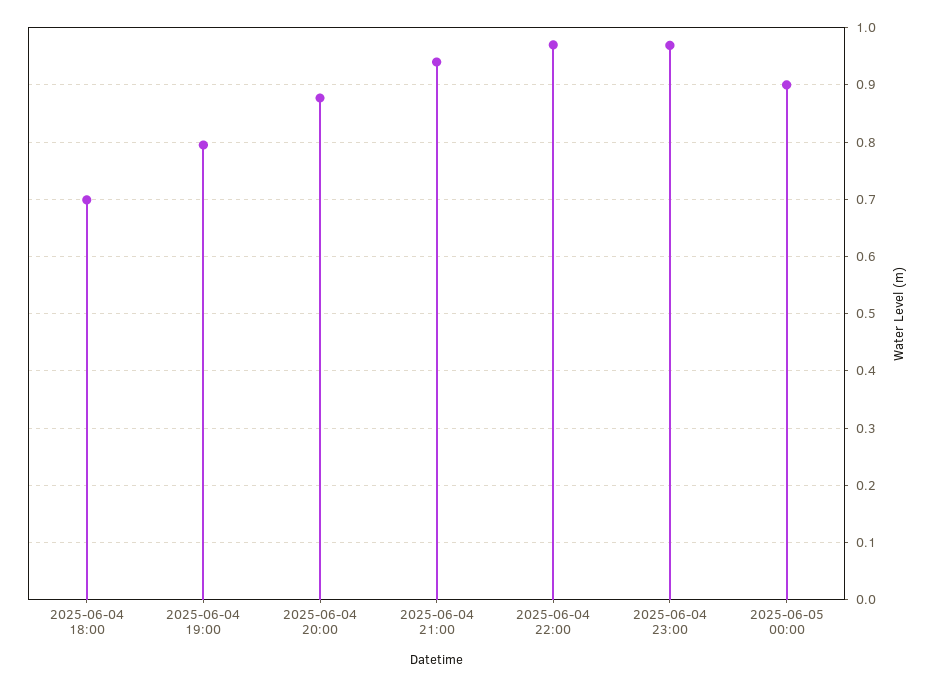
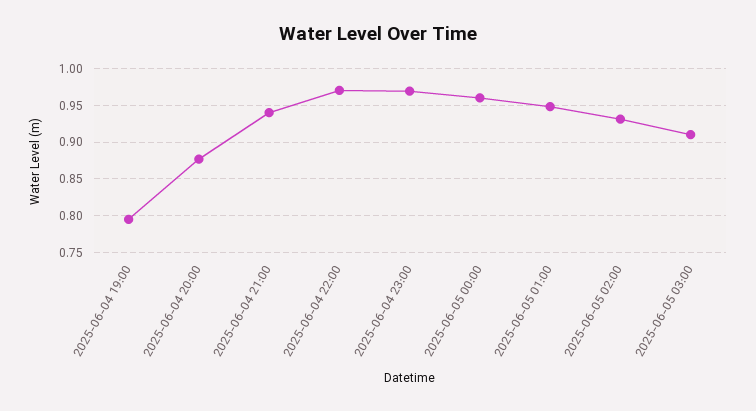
2025-06-04 18:00: 0.7 -> none
2025-06-05 00:00: 0.9 -> 0.96
2025-06-05 01:00: none -> 0.95
2025-06-05 02:00: none -> 0.93
2025-06-05 03:00: none -> 0.91

